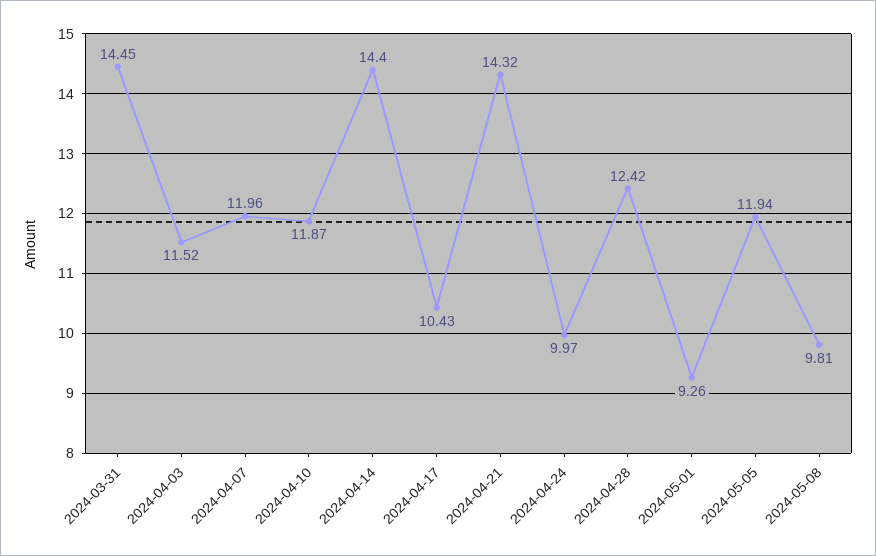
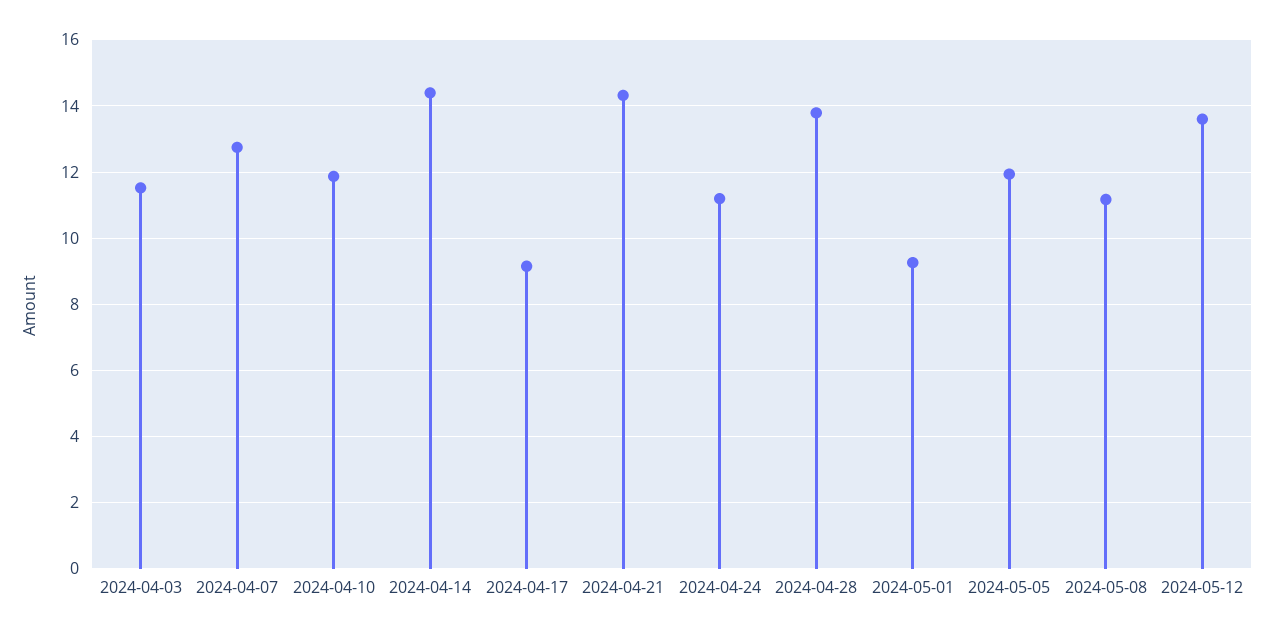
2024-03-31: 14.45 -> none
2024-04-07: 11.96 -> 12.8
2024-04-17: 10.43 -> 9.2
2024-04-24: 9.97 -> 11.2
2024-04-28: 12.42 -> 13.8
2024-05-08: 9.81 -> 11.2
2024-05-12: none -> 13.6

